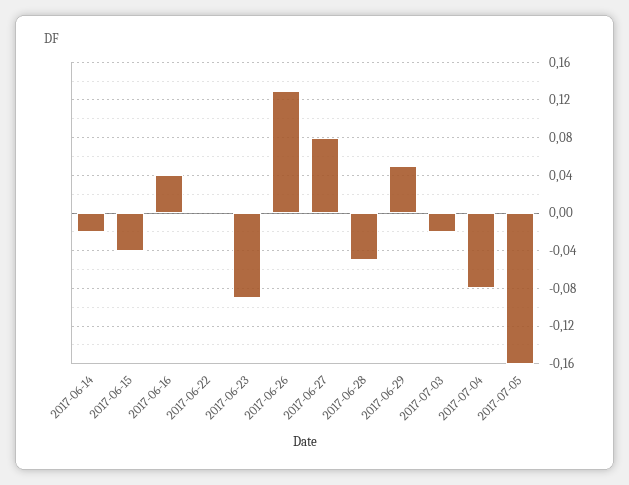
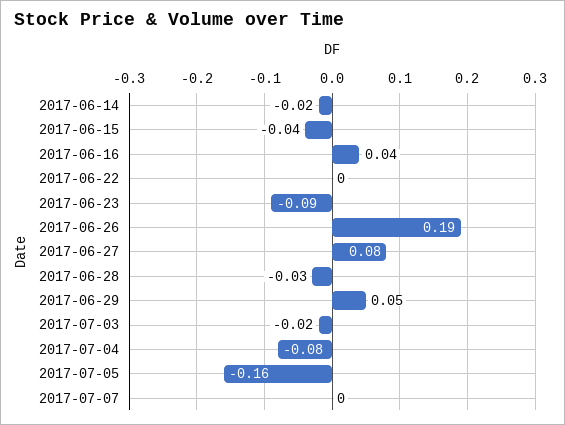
2017-06-26: 0.13 -> 0.19
2017-06-28: -0.05 -> -0.03
2017-07-07: none -> 0

